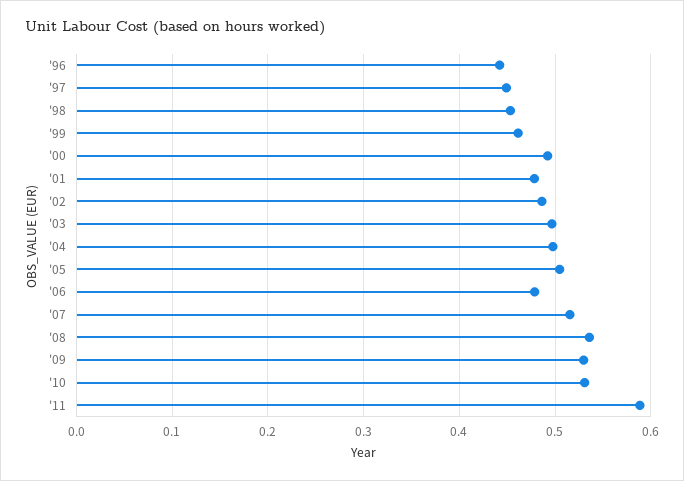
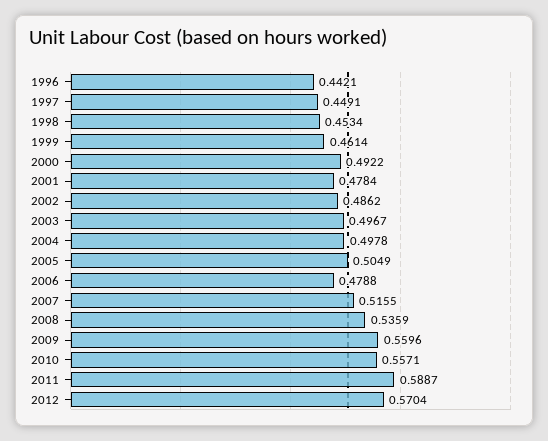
'09: 0.53 -> 0.5596
'10: 0.53 -> 0.5571
2012: none -> 0.5704

